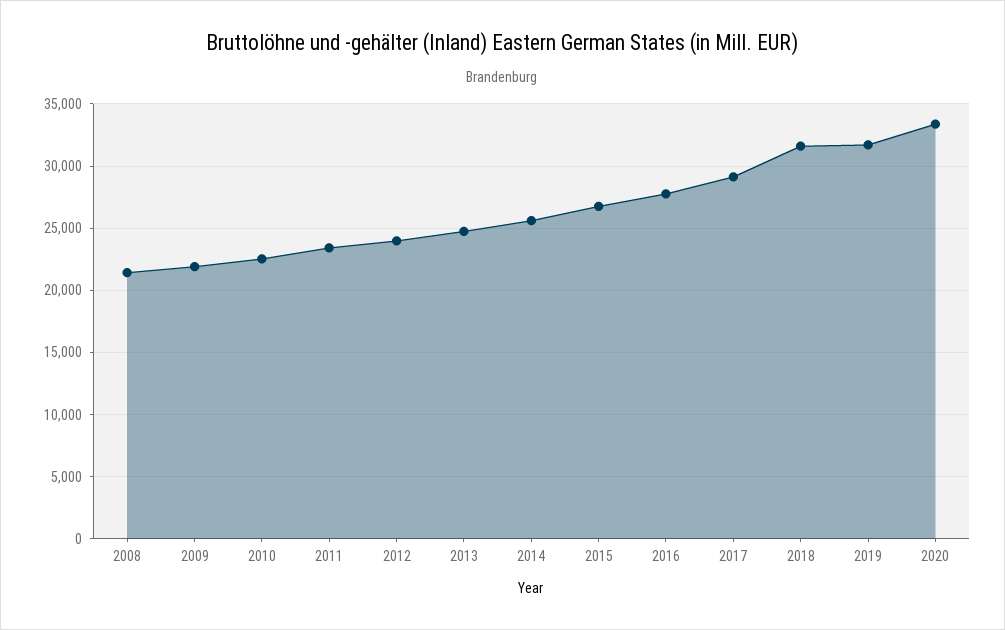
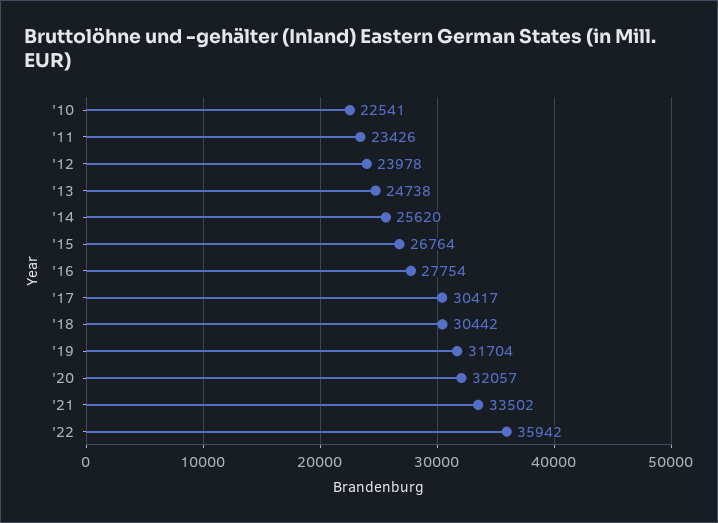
2008: 21500 -> none
2009: 22000 -> none
2017: 29000 -> 30417
2018: 31500 -> 30442
2020: 33500 -> 32057
'21: none -> 33502
'22: none -> 35942

